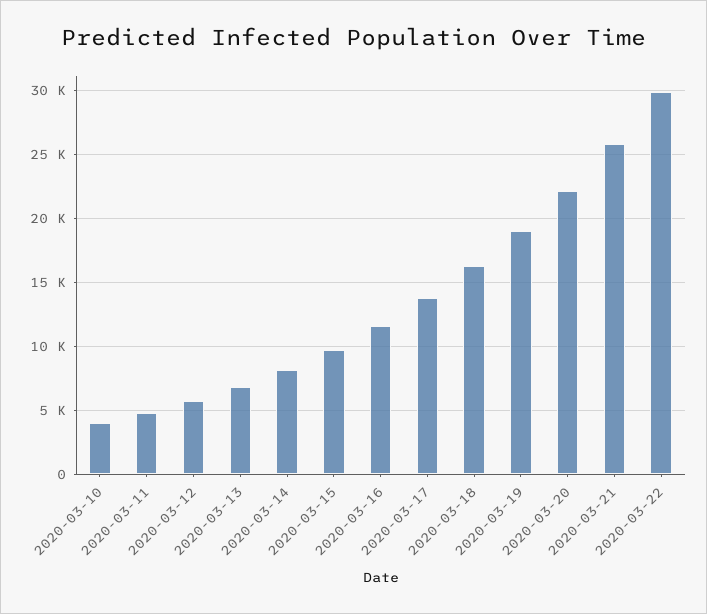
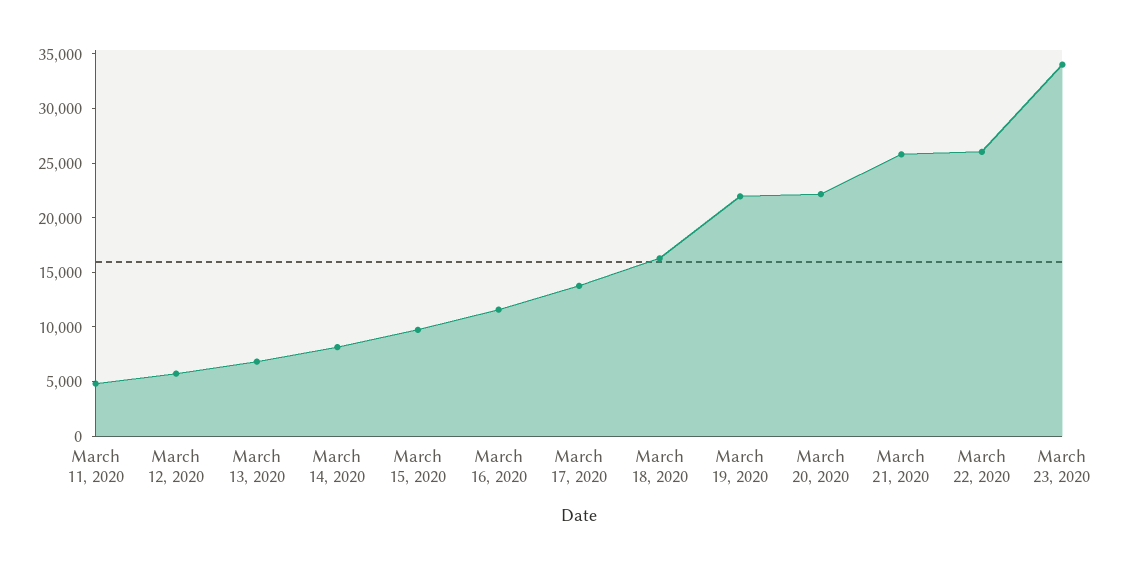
2020-03-10: 4000 -> none
2020-03-19: 19000 -> 22000
2020-03-22: 30000 -> 26000
March 23, 2020: none -> 34000

